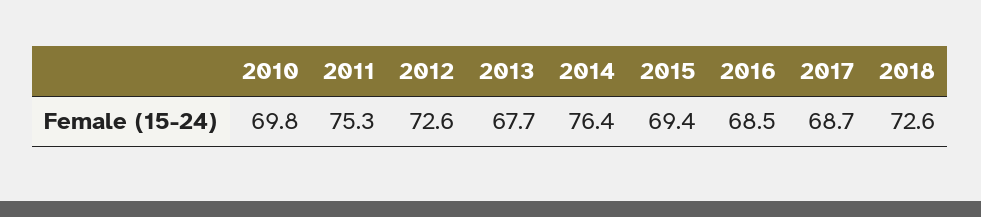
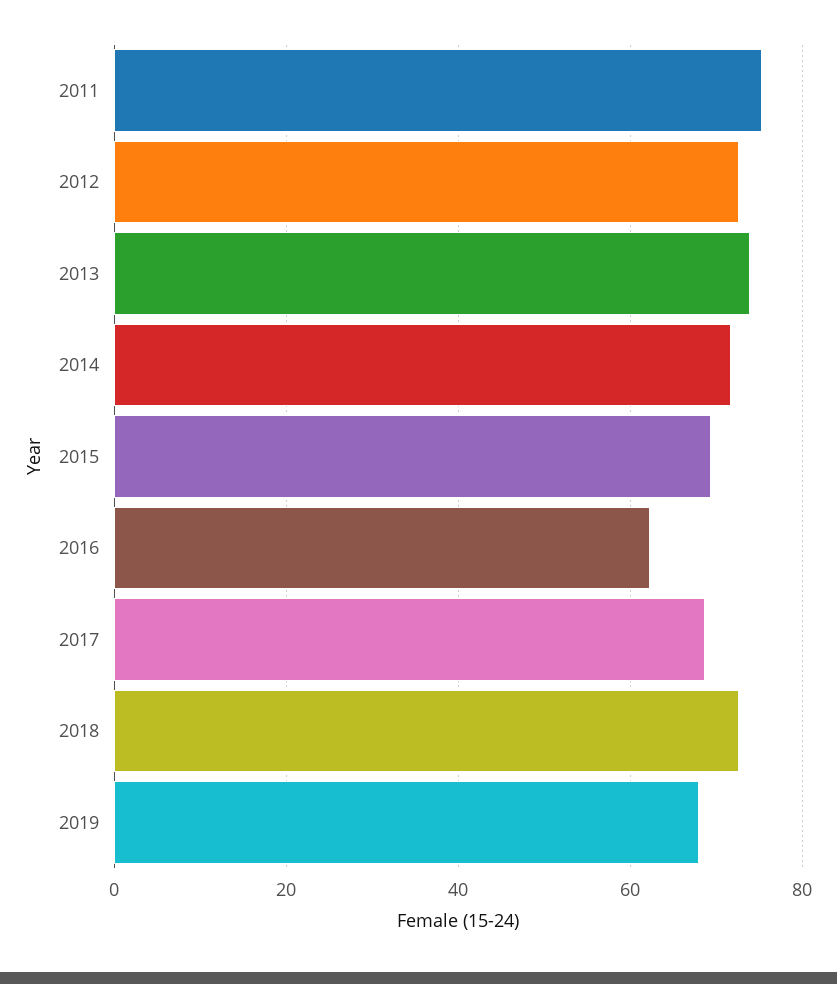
2010: 69.8 -> none
2013: 67.7 -> 74
2014: 76.4 -> 72
2016: 68.5 -> 62
2019: none -> 68

